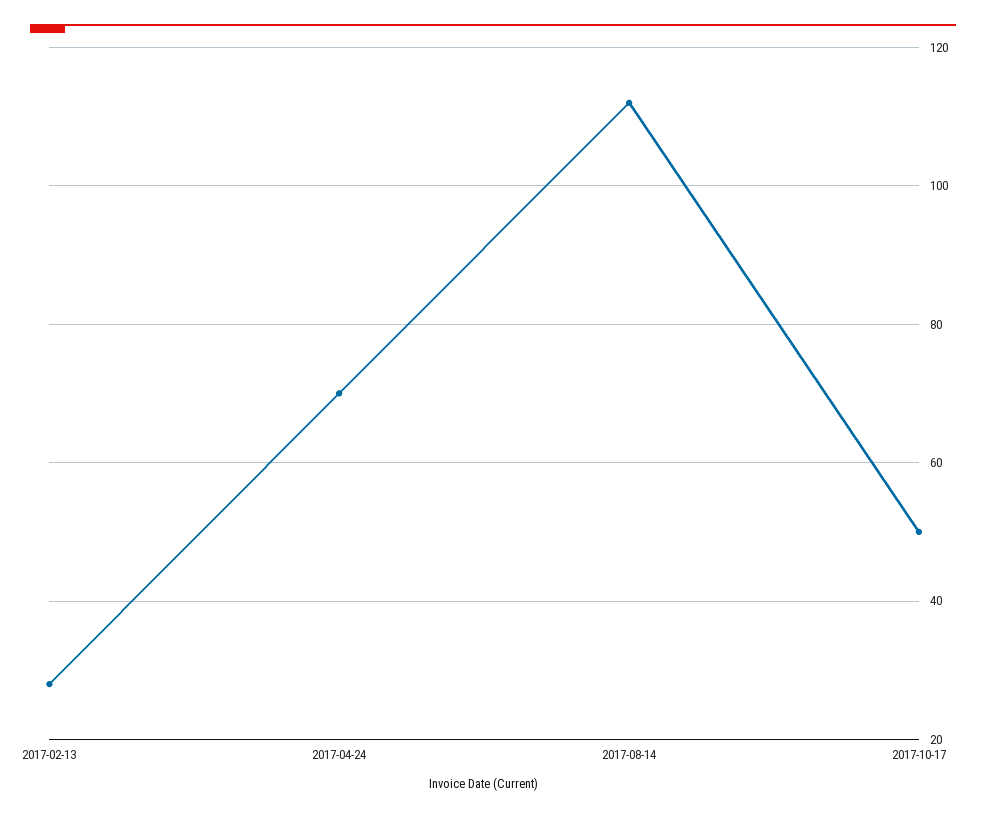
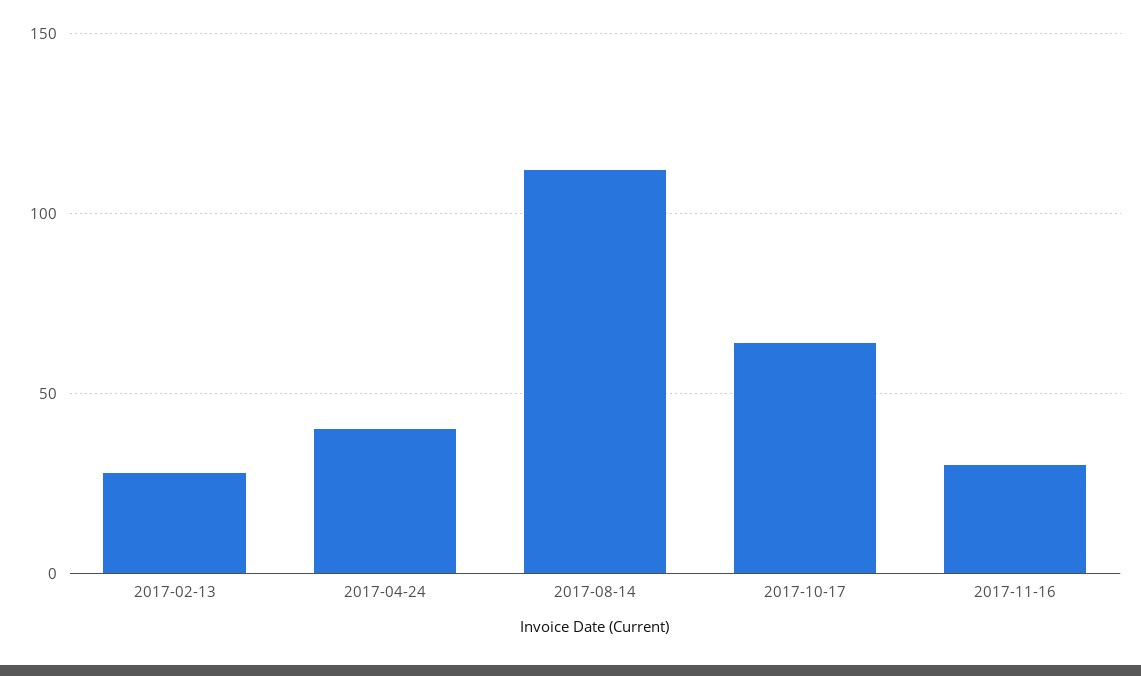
2017-04-24: 70 -> 40
2017-10-17: 50 -> 65
2017-11-16: none -> 30

